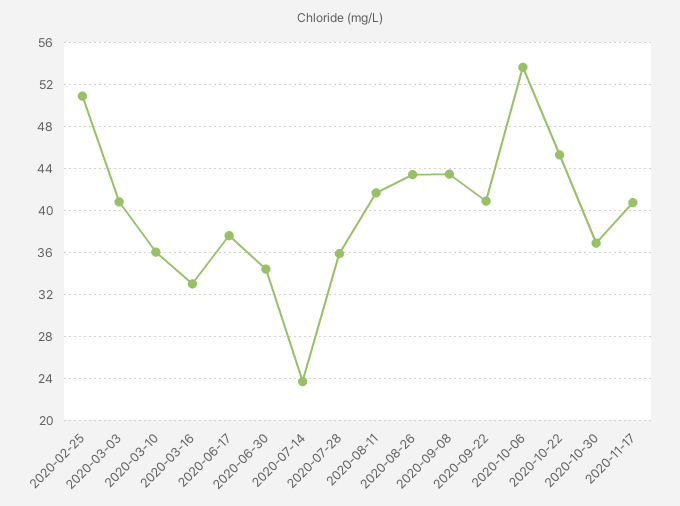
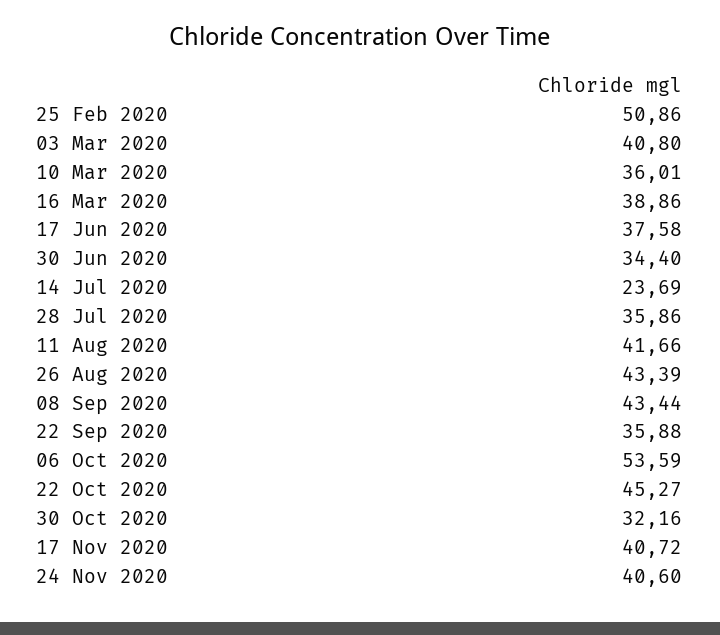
2020-03-16: 33 -> 38.86
2020-09-22: 41 -> 35.88
2020-10-30: 37 -> 32.16
24 Nov 2020: none -> 40.6

